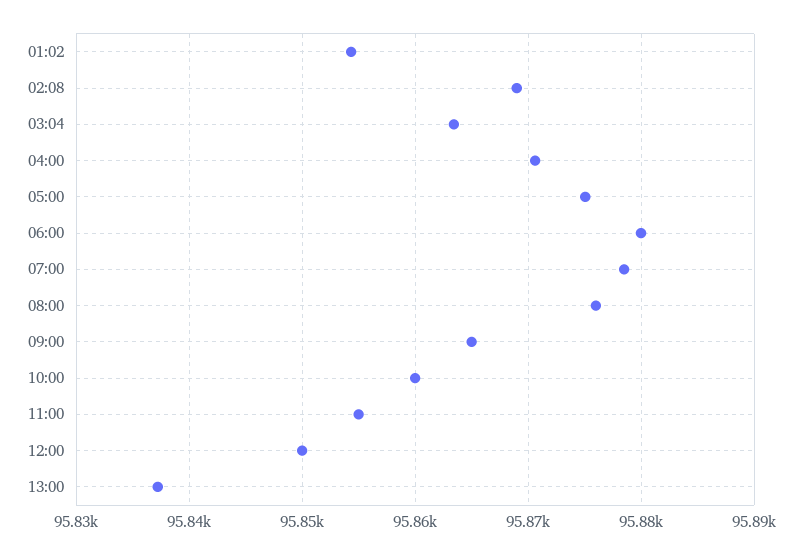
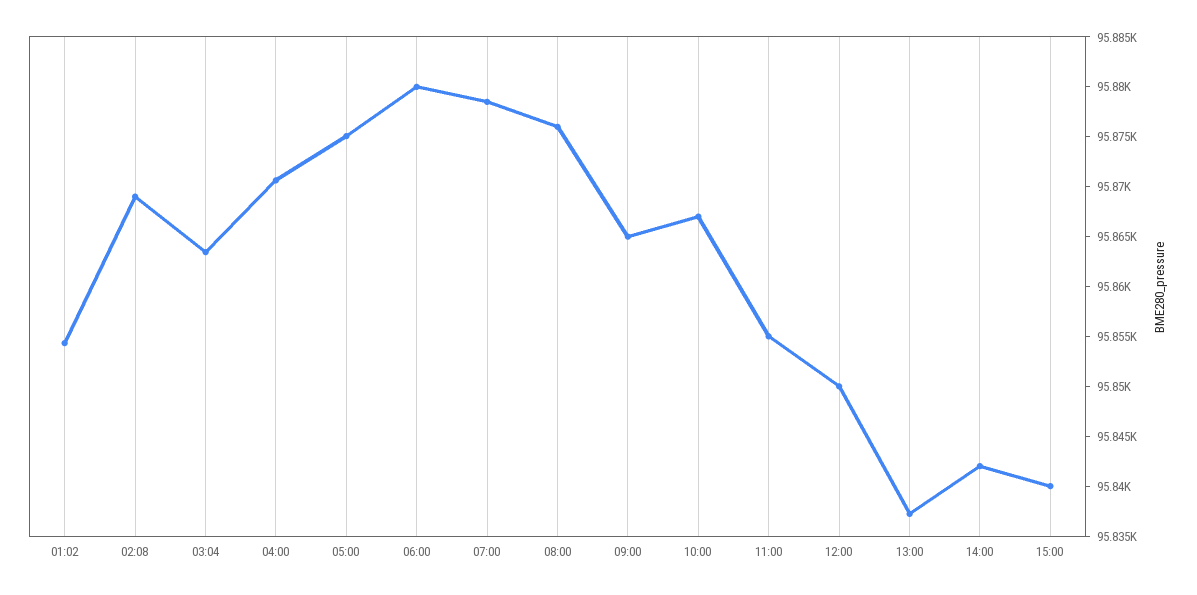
10:00: 95860 -> 95867
14:00: none -> 95842
15:00: none -> 95840

